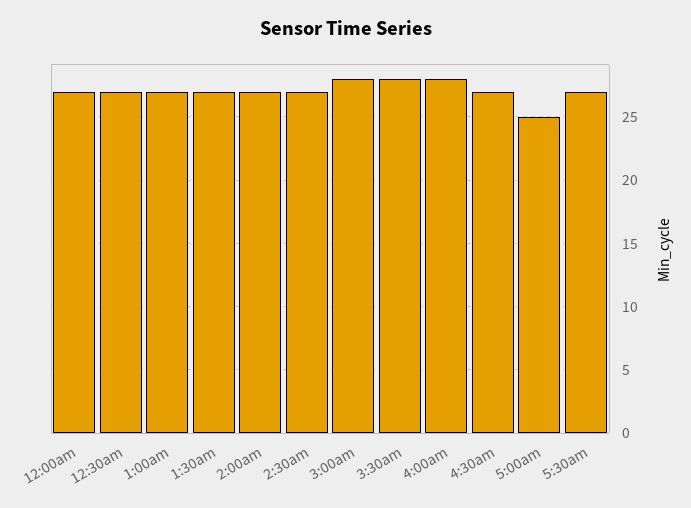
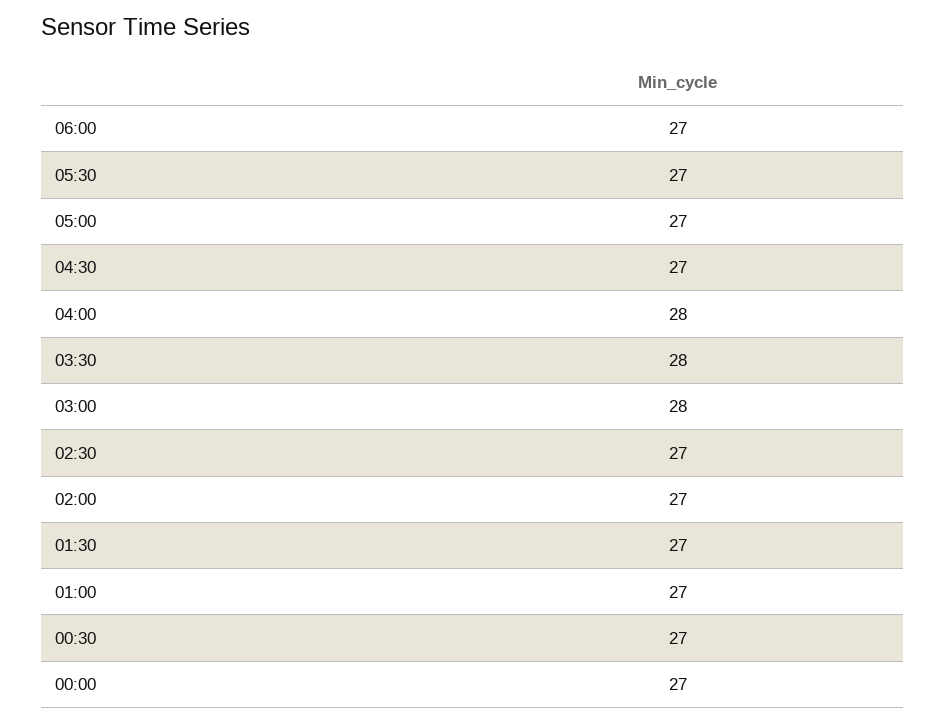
5:00am: 25 -> 27
06:00: none -> 27

